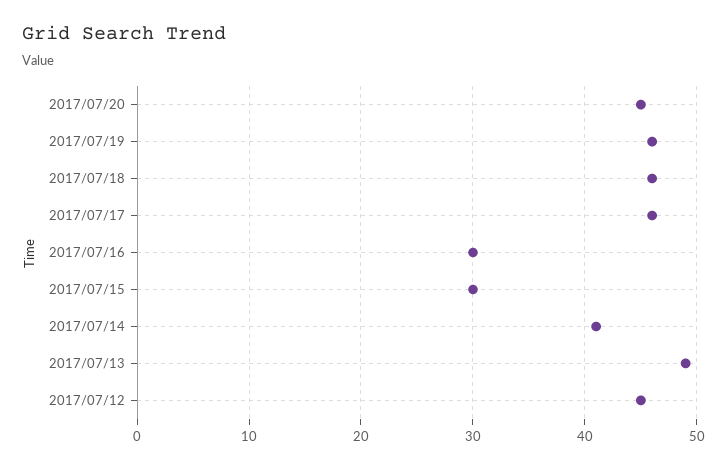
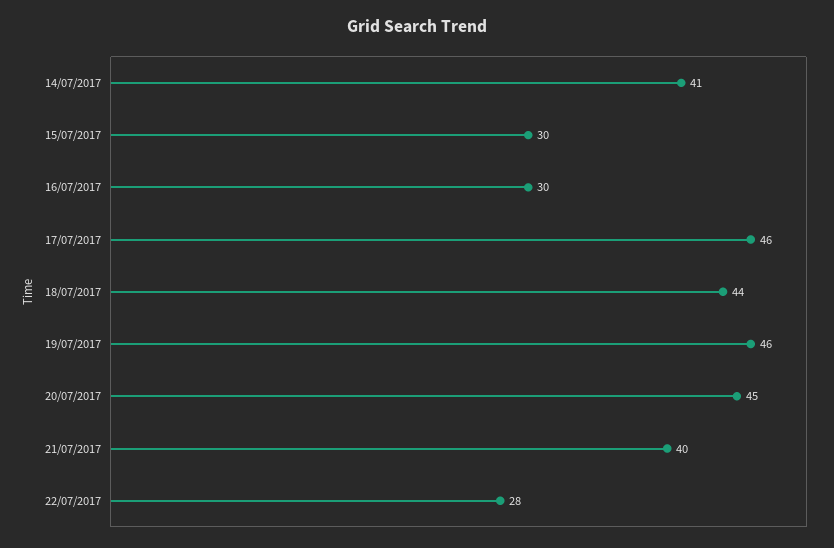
2017/07/18: 46 -> 44
2017/07/13: 49 -> none
2017/07/12: 45 -> none
21/07/2017: none -> 40
22/07/2017: none -> 28

